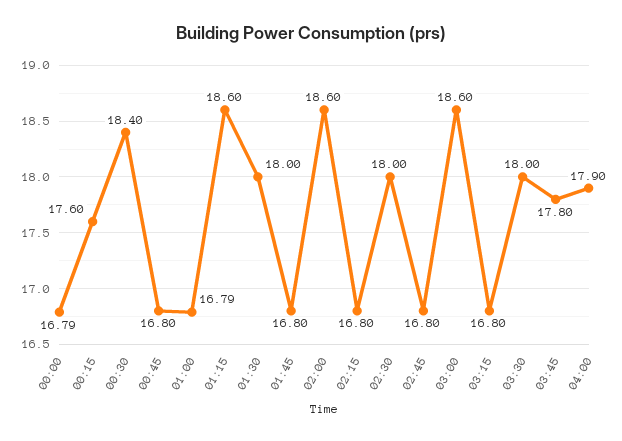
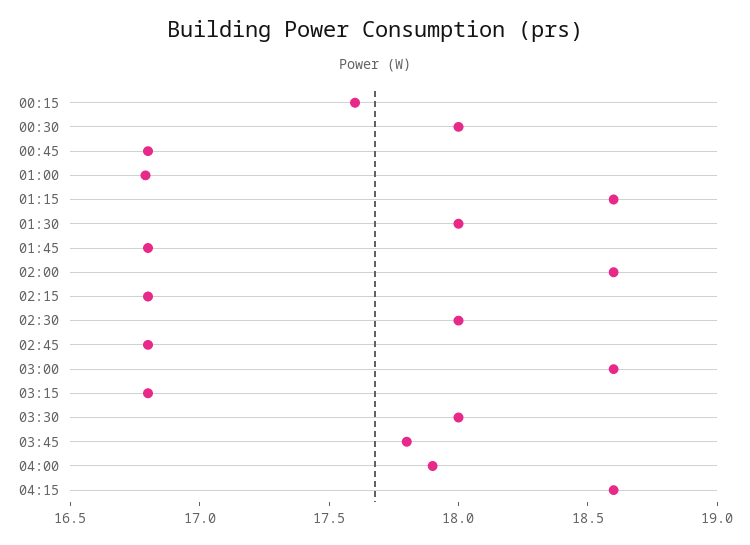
00:00: 16.79 -> none
00:30: 18.4 -> 18
04:15: none -> 18.6

